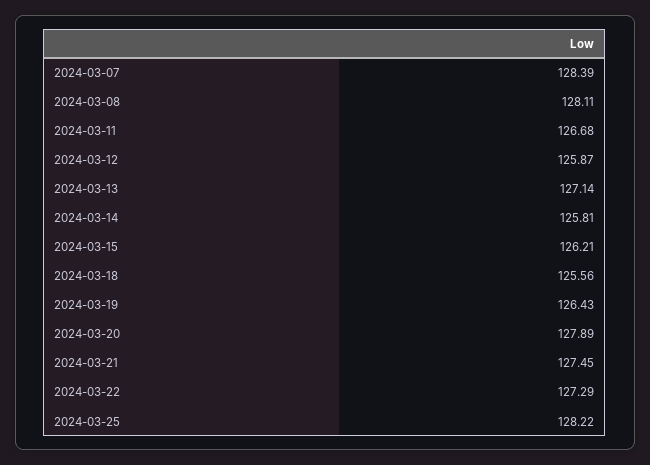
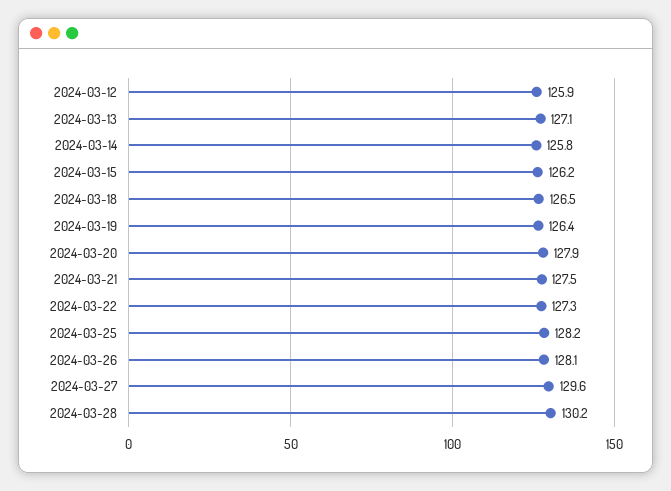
2024-03-07: 128.39 -> none
2024-03-08: 128.11 -> none
2024-03-11: 126.68 -> none
2024-03-18: 125.56 -> 126.5
2024-03-26: none -> 128.1
2024-03-27: none -> 129.6
2024-03-28: none -> 130.2

